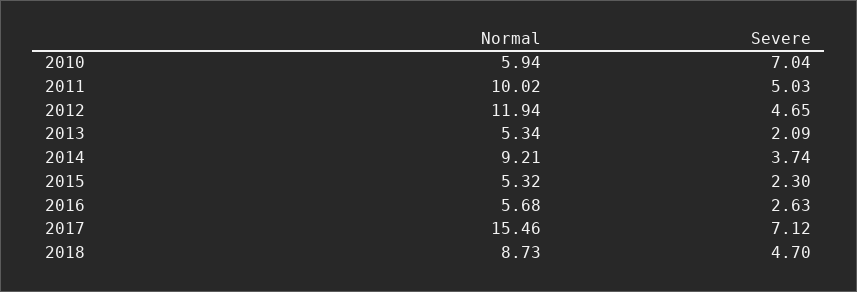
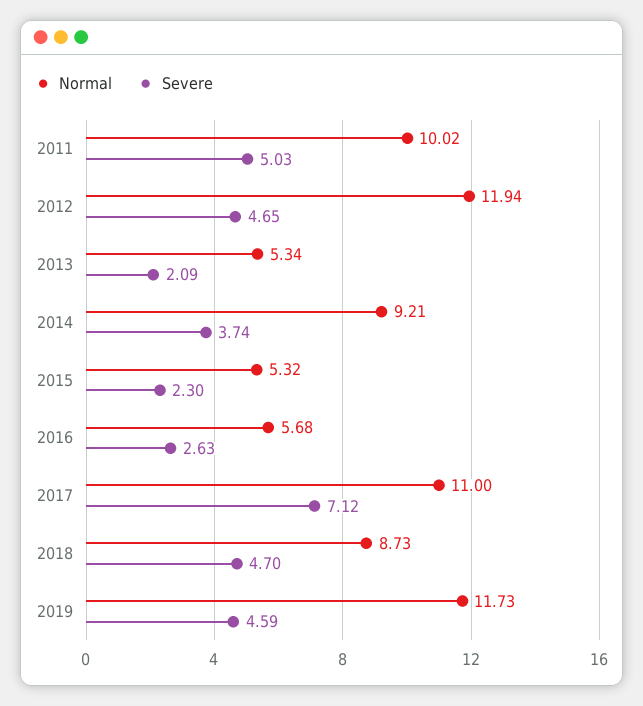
Normal, 2010: 5.94 -> none
Severe, 2010: 7.04 -> none
Normal, 2017: 15.46 -> 11
Normal, 2019: none -> 11.73
Severe, 2019: none -> 4.59

